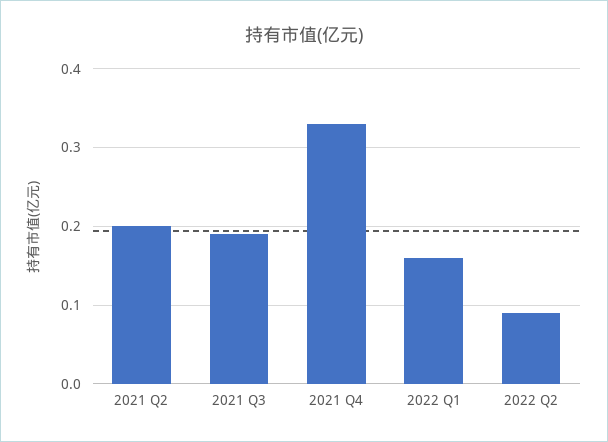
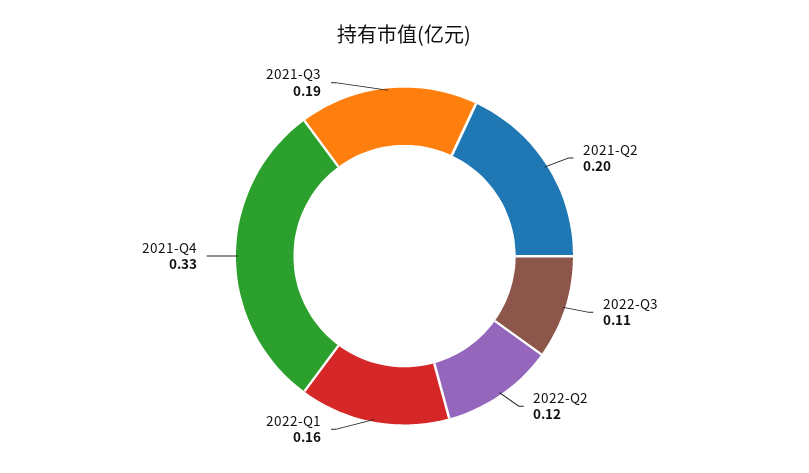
2022 Q2: 0.09 -> 0.12
2022-Q3: none -> 0.11

